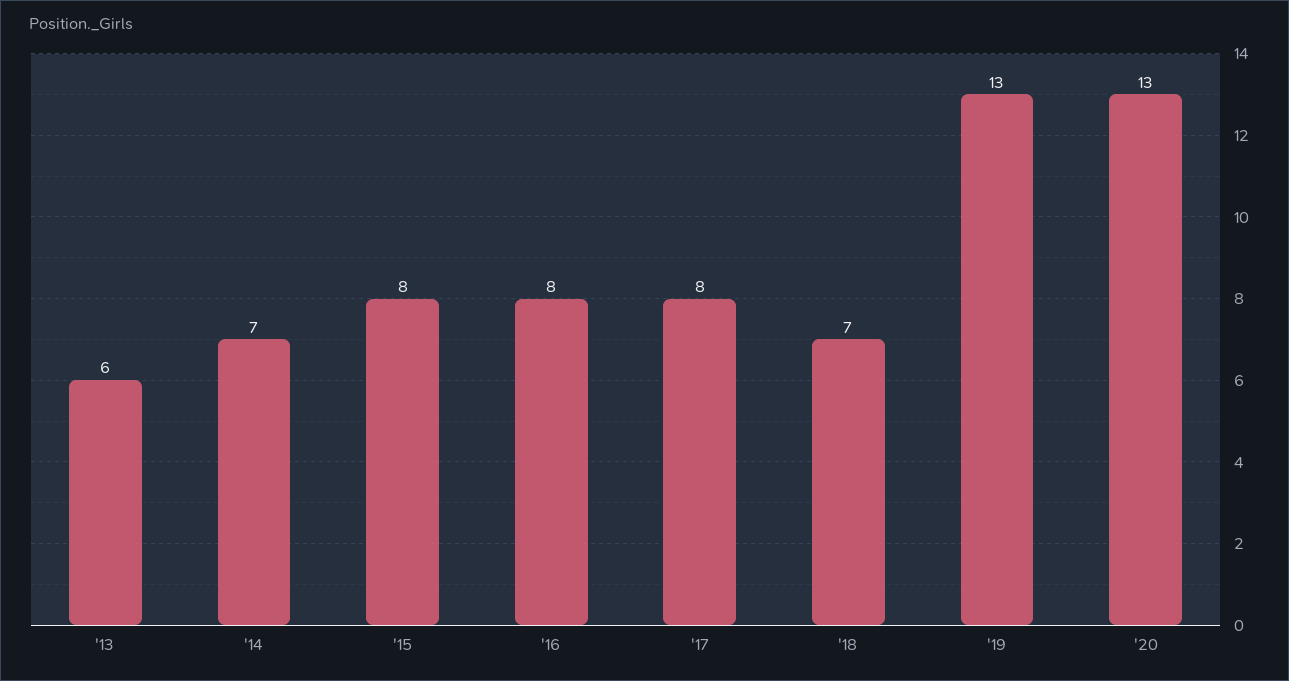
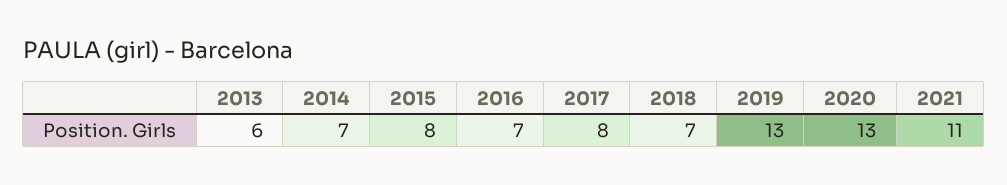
'16: 8 -> 7
2021: none -> 11

